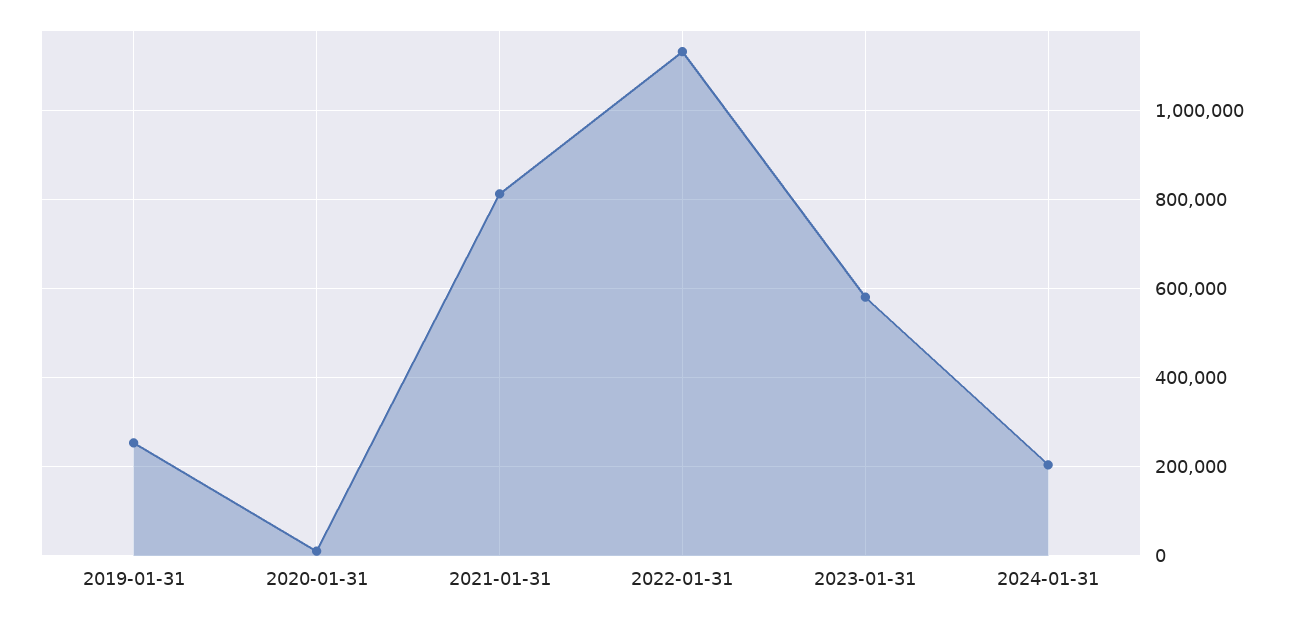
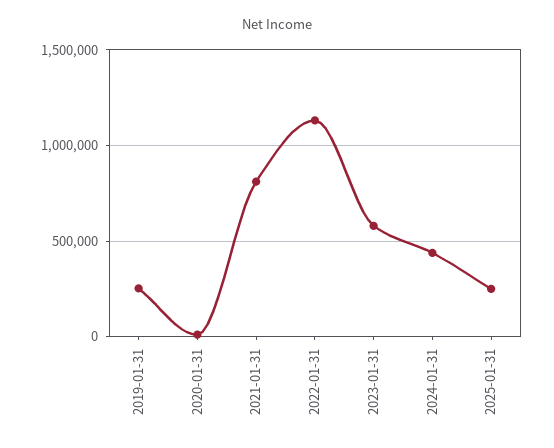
2024-01-31: 200000 -> 450000
2025-01-31: none -> 250000

